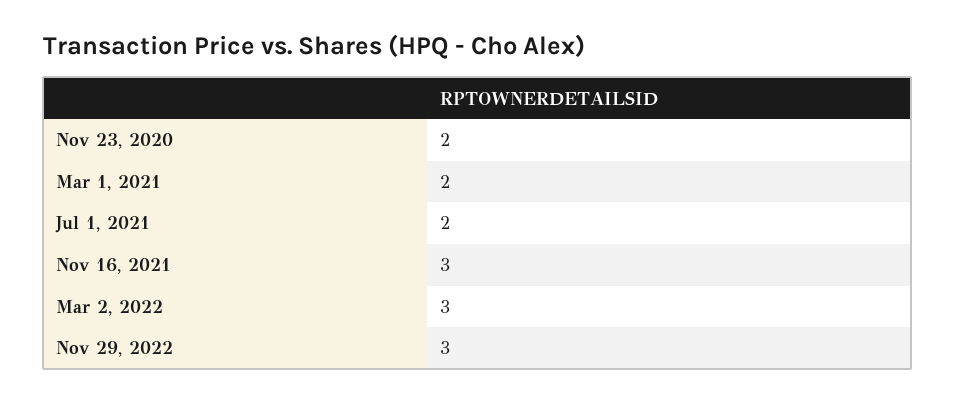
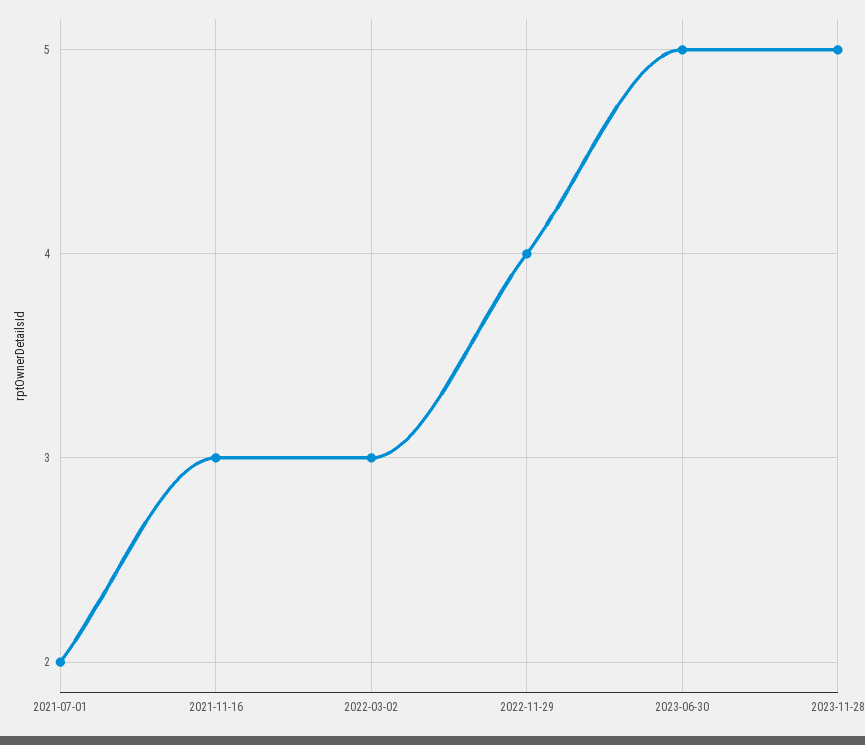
Nov 23, 2020: 2 -> none
Mar 1, 2021: 2 -> none
Nov 29, 2022: 3 -> 4
2023-06-30: none -> 5
2023-11-28: none -> 5

